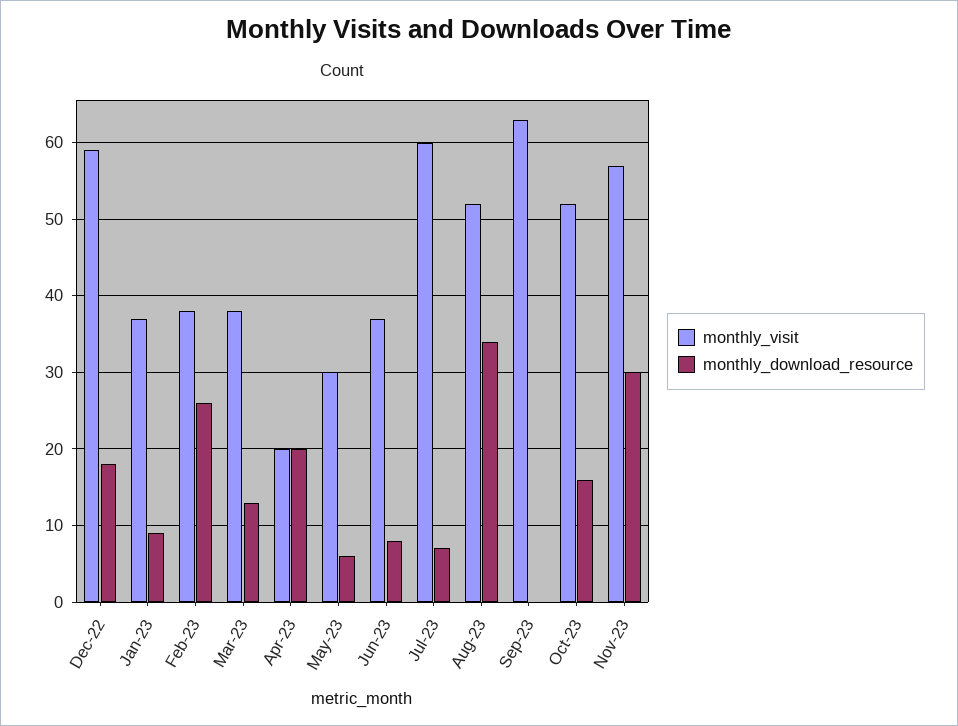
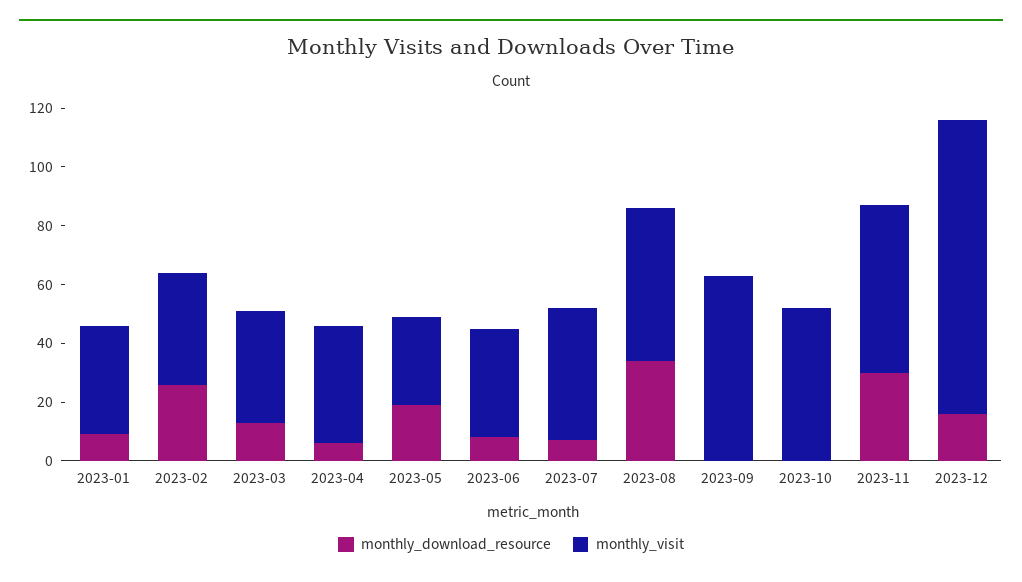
monthly_visit, Dec-22: 59 -> none
monthly_download_resource, Dec-22: 18 -> none
monthly_visit, Apr-23: 20 -> 40
monthly_download_resource, Apr-23: 20 -> 5
monthly_download_resource, May-23: 6 -> 20
monthly_visit, Jul-23: 60 -> 45
monthly_download_resource, Oct-23: 16 -> 0
monthly_download_resource, 2023-12: none -> 15
monthly_visit, 2023-12: none -> 100

